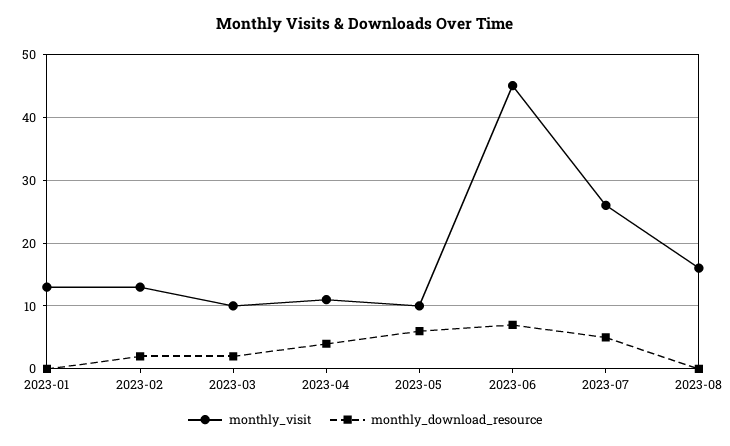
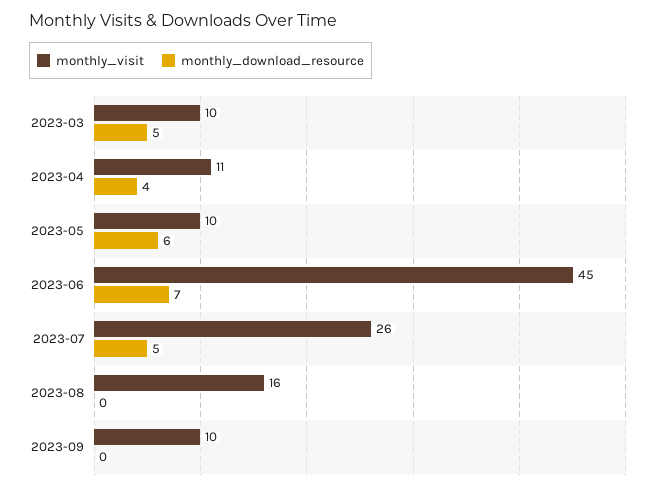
monthly_visit, 2023-01: 13 -> none
monthly_download_resource, 2023-01: 0 -> none
monthly_visit, 2023-02: 13 -> none
monthly_download_resource, 2023-02: 2 -> none
monthly_download_resource, 2023-03: 2 -> 5
monthly_visit, 2023-09: none -> 10
monthly_download_resource, 2023-09: none -> 0

